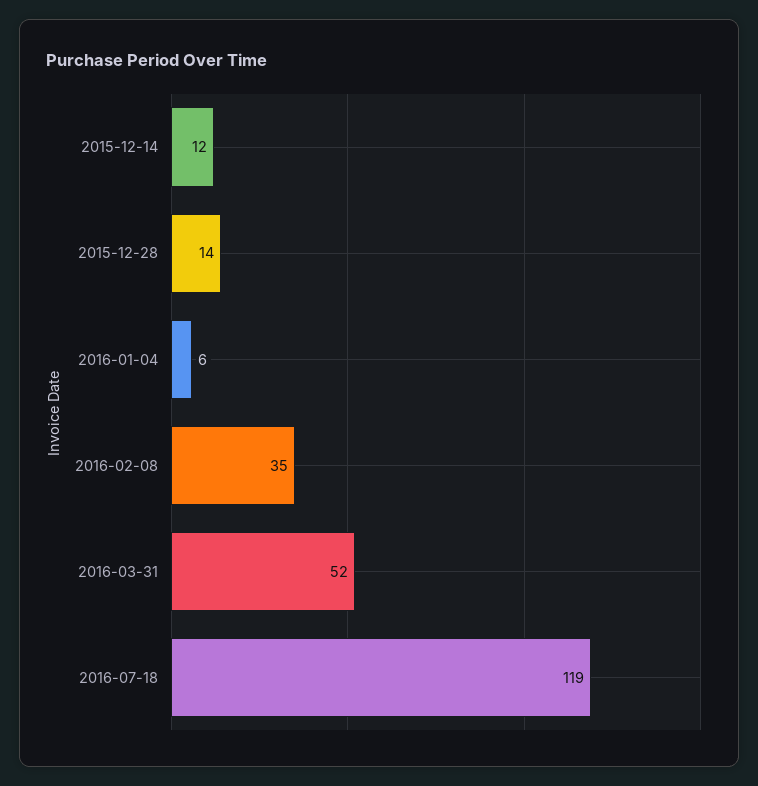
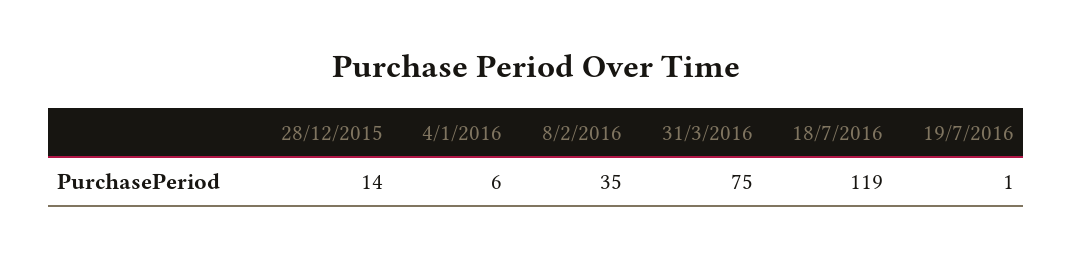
2015-12-14: 12 -> none
2016-03-31: 52 -> 75
19/7/2016: none -> 1

